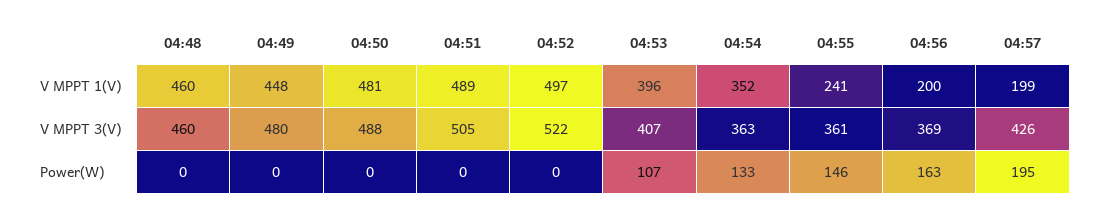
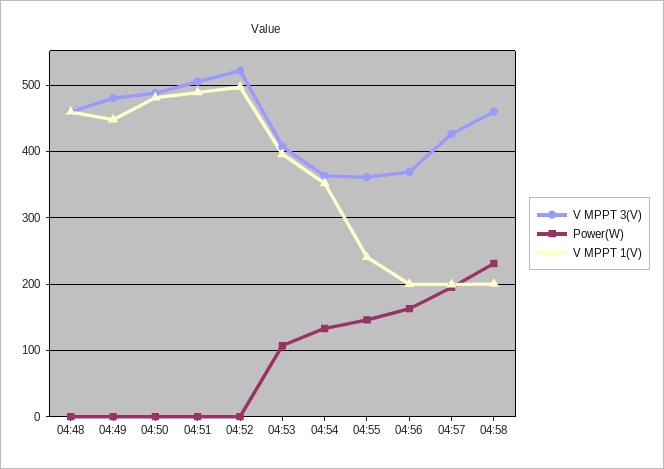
V MPPT 3(V), 04:58: none -> 460
Power(W), 04:58: none -> 230
V MPPT 1(V), 04:58: none -> 200

